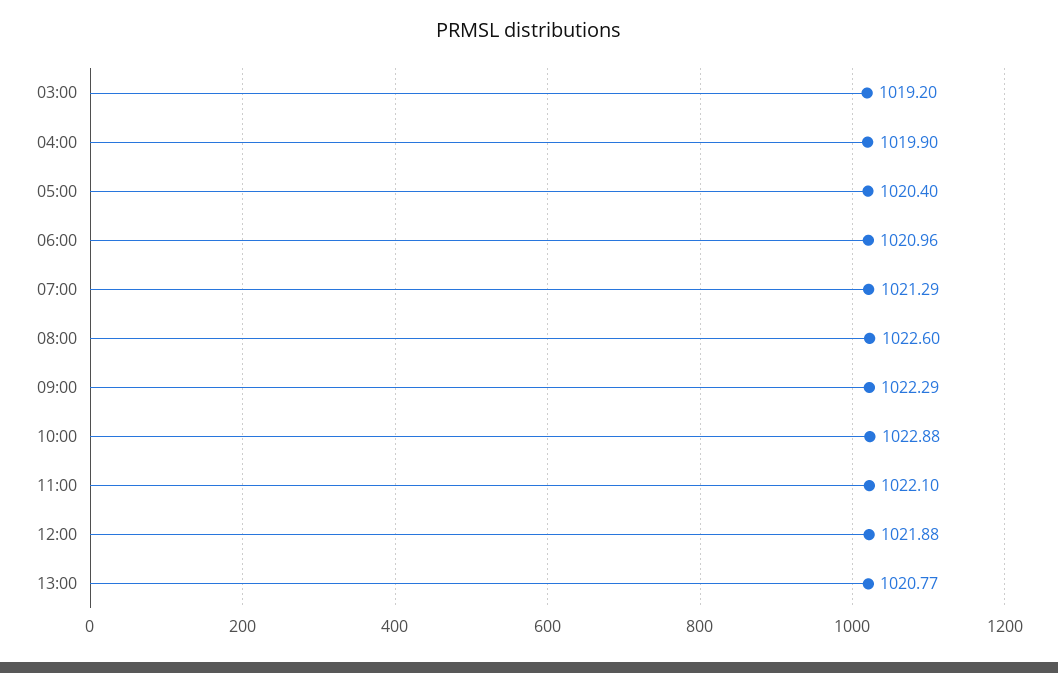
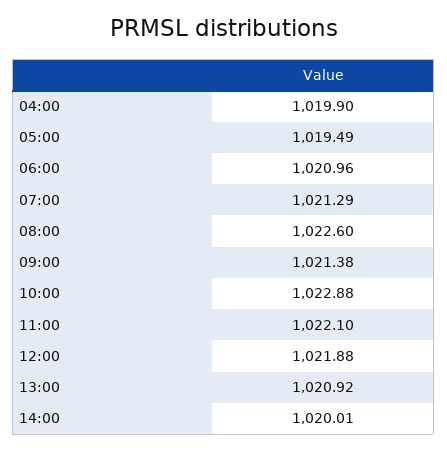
03:00: 1019.2 -> none
05:00: 1020.4 -> 1019.49
09:00: 1022.29 -> 1021.38
13:00: 1020.77 -> 1020.92
14:00: none -> 1020.01

